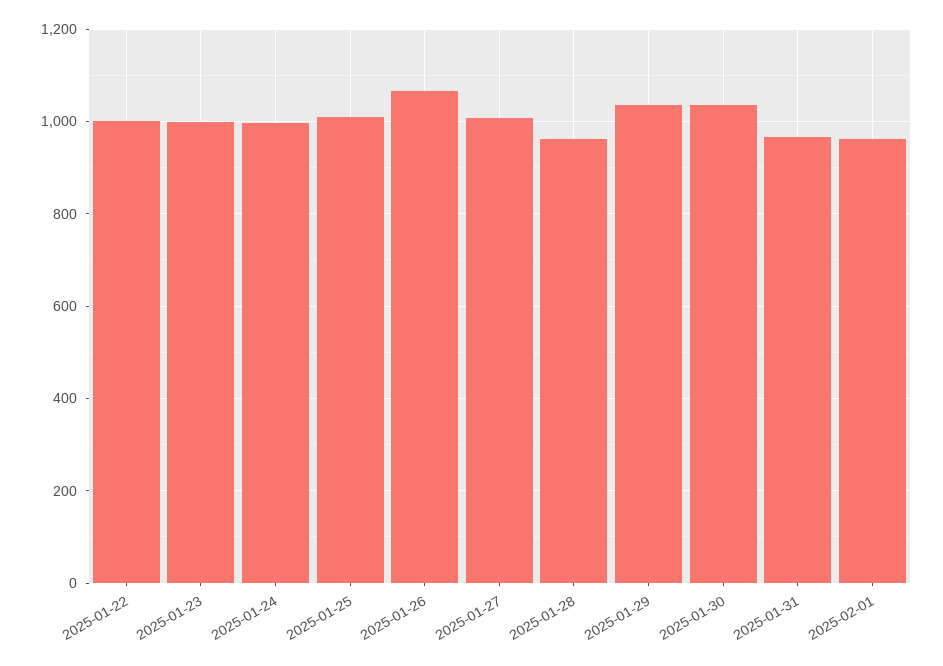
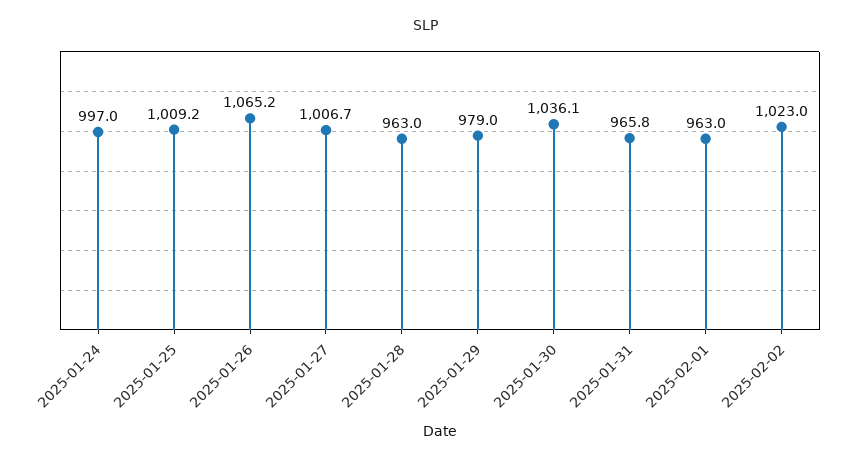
2025-01-22: 1000 -> none
2025-01-23: 1000 -> none
2025-01-29: 1040 -> 979
2025-02-02: none -> 1023

